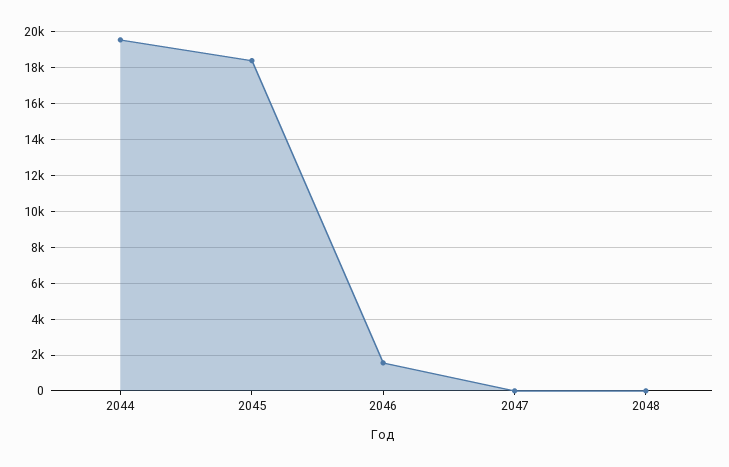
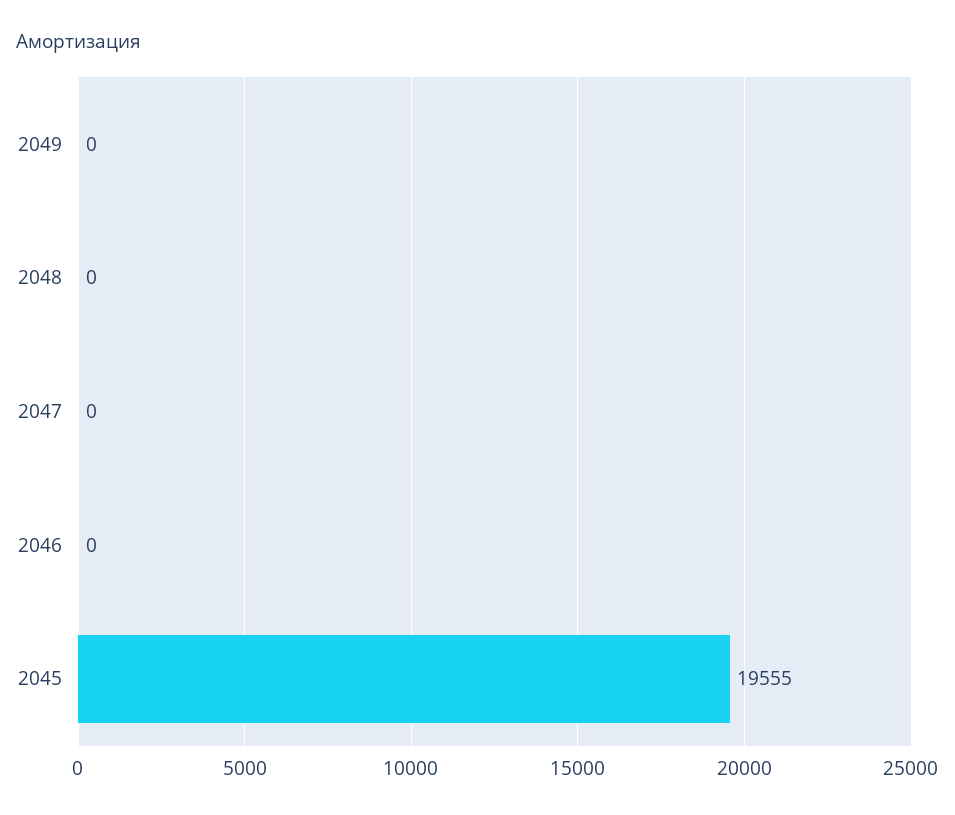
2044: 19500 -> none
2045: 18500 -> 19555
2046: 1500 -> 0
2049: none -> 0

